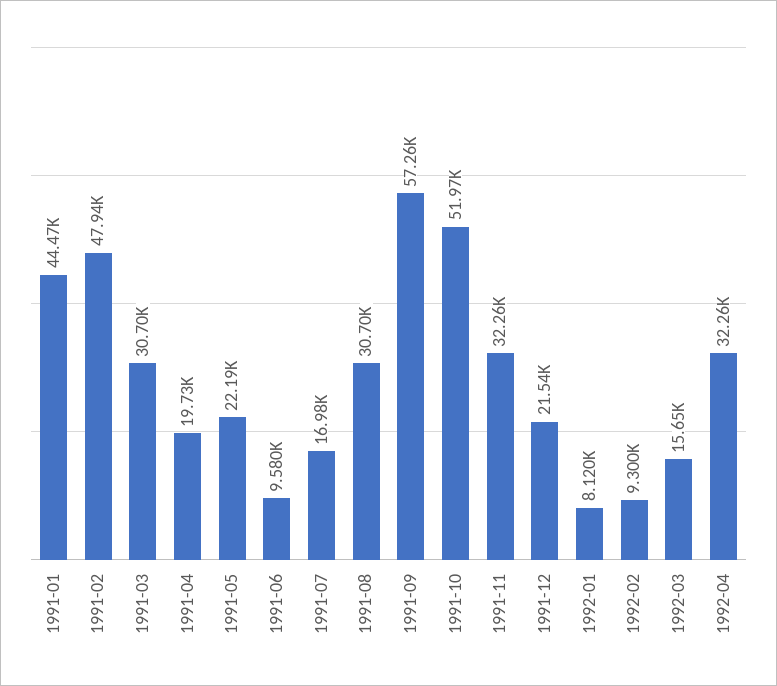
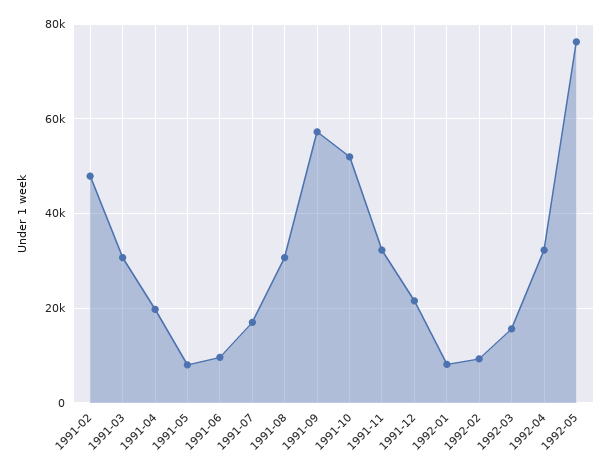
1991-01: 44470 -> none
1991-05: 22190 -> 8000
1992-05: none -> 76000

